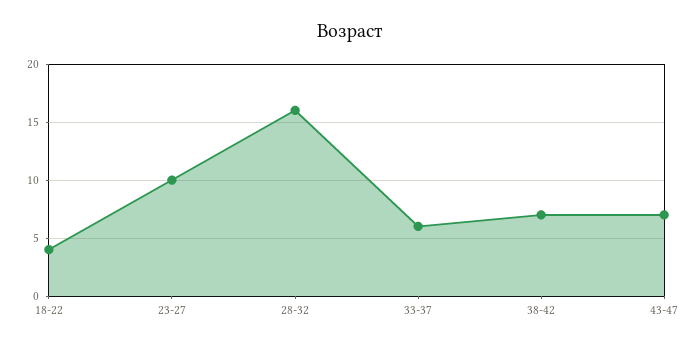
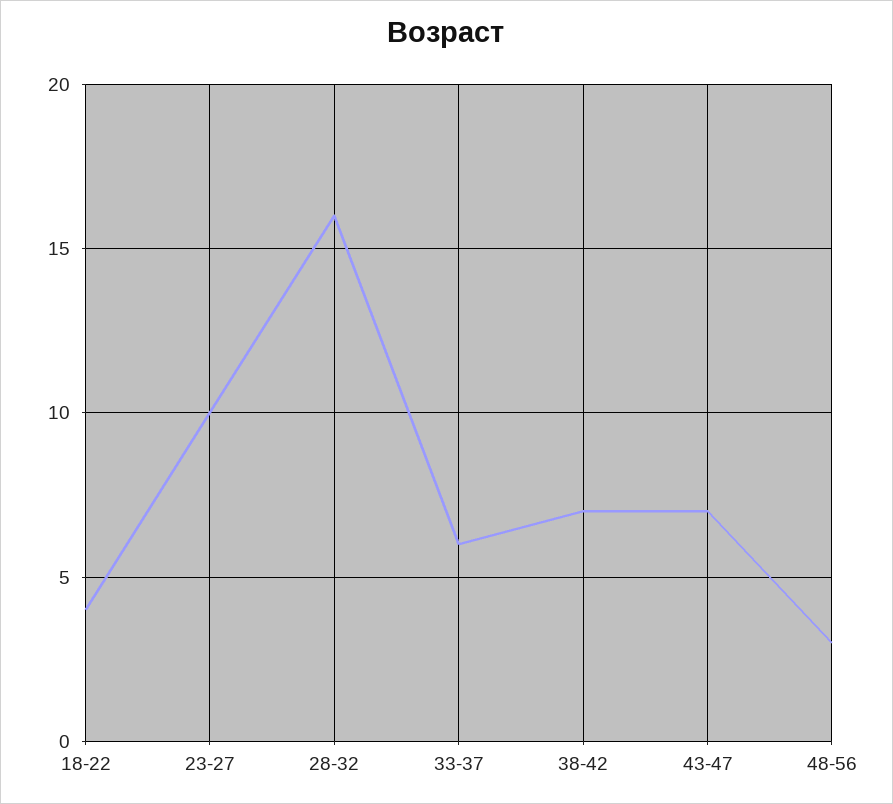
48-56: none -> 3

